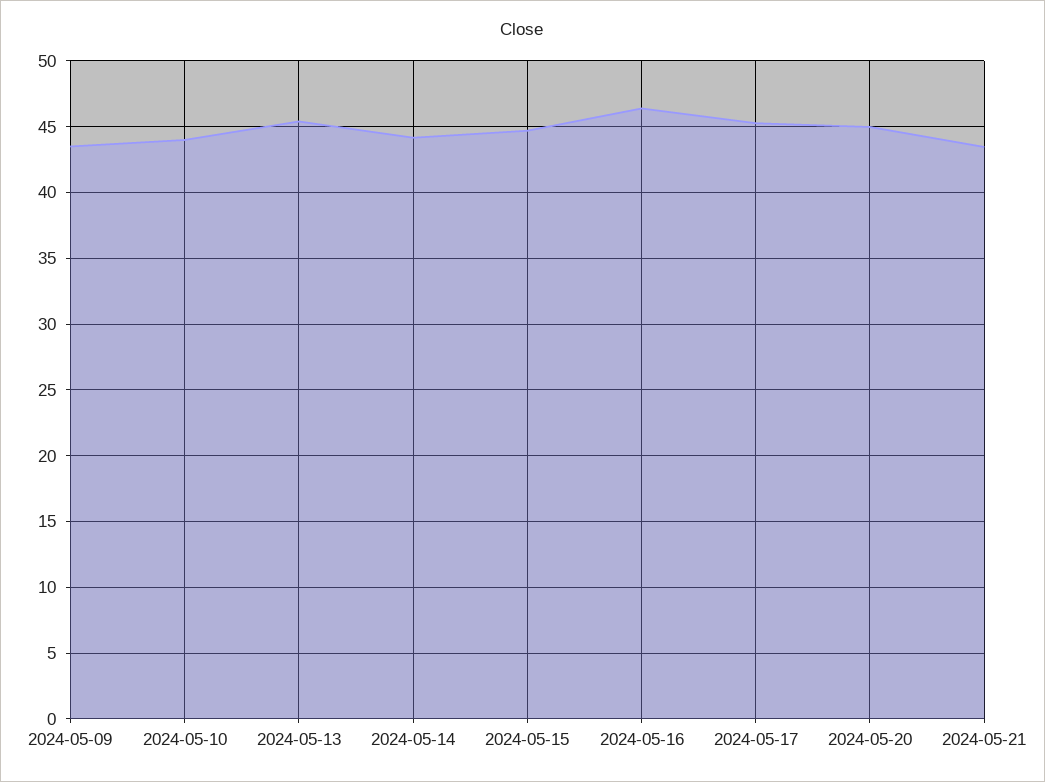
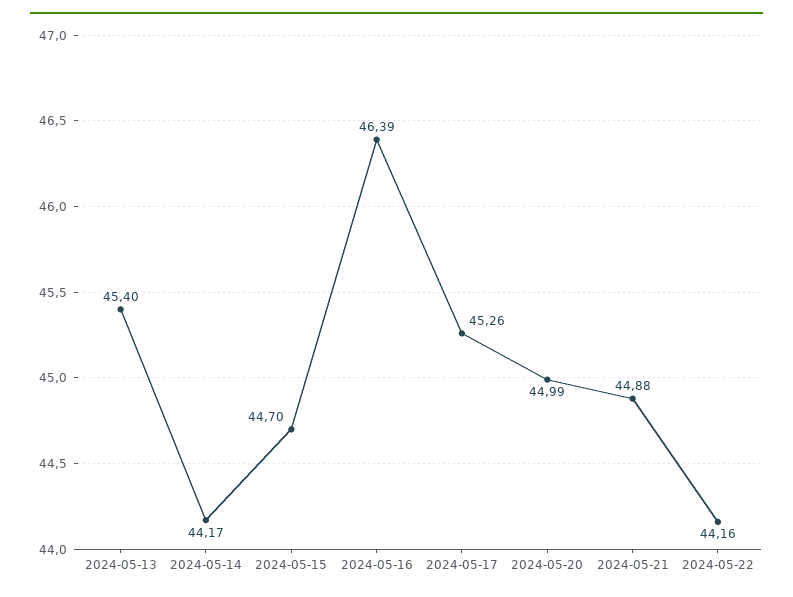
2024-05-09: 43.5 -> none
2024-05-10: 44 -> none
2024-05-21: 43.5 -> 44.88
2024-05-22: none -> 44.16

